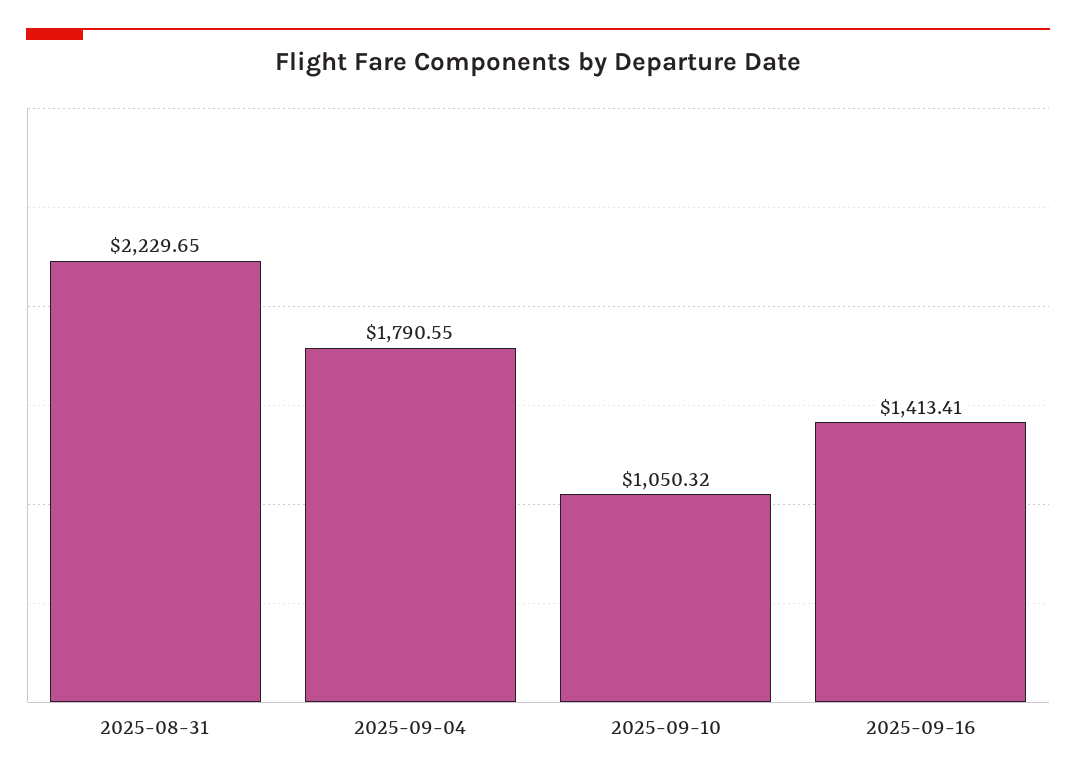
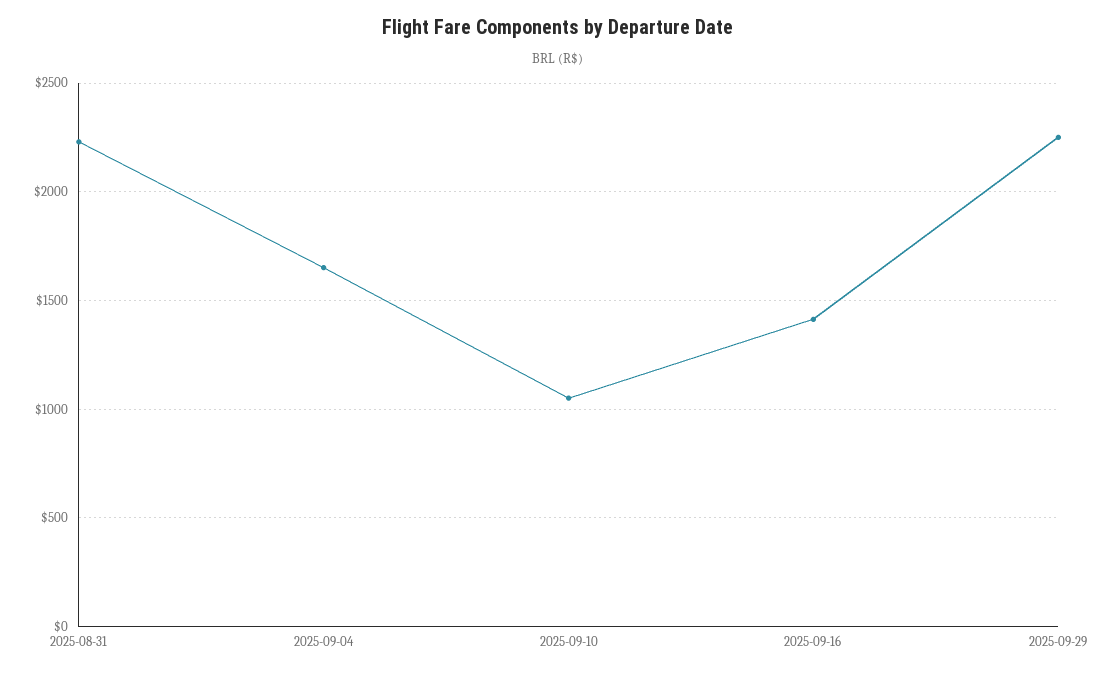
2025-09-04: 1790.55 -> 1650
2025-09-29: none -> 2250

